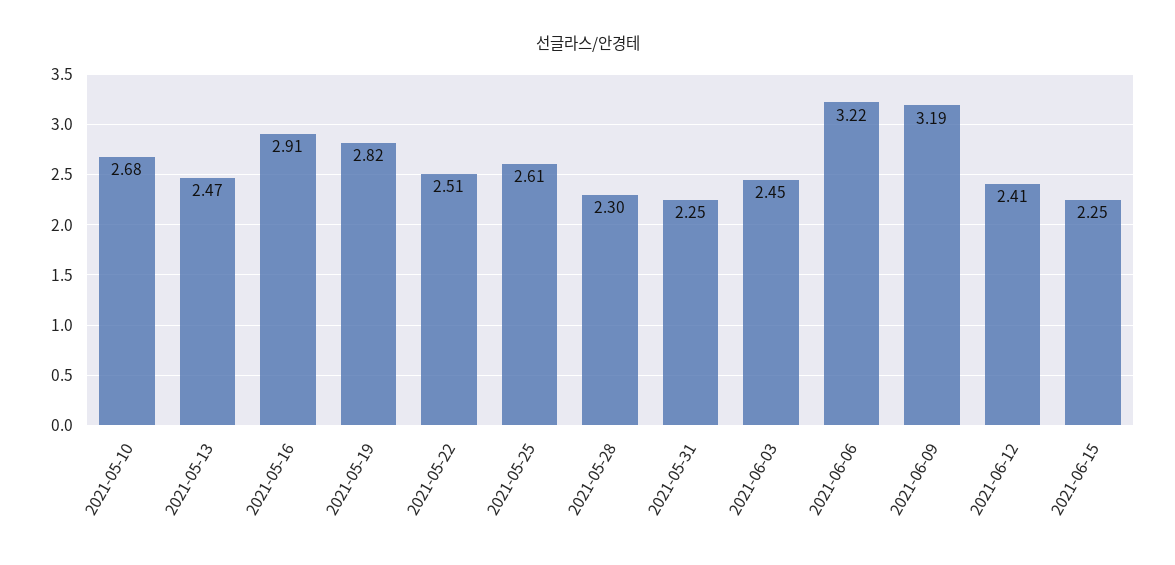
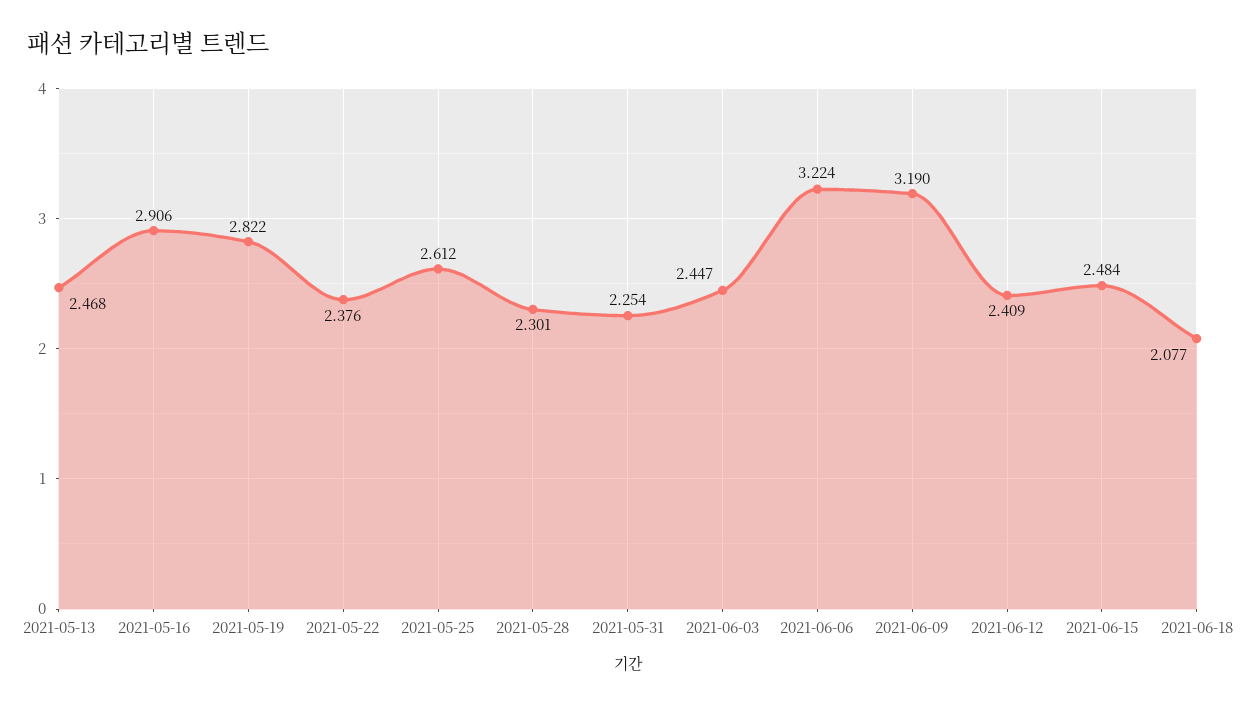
2021-05-10: 2.68 -> none
2021-05-22: 2.51 -> 2.376
2021-06-15: 2.25 -> 2.484
2021-06-18: none -> 2.077

